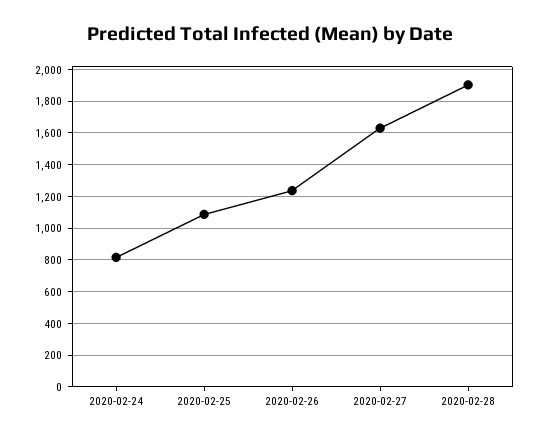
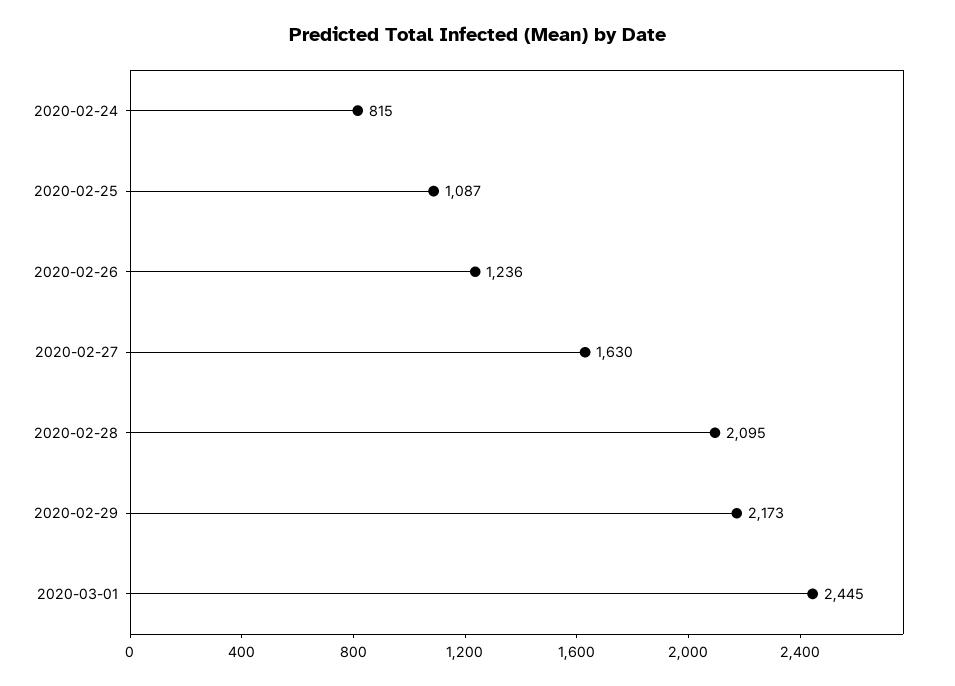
2020-02-28: 1900 -> 2095
2020-02-29: none -> 2173
2020-03-01: none -> 2445

